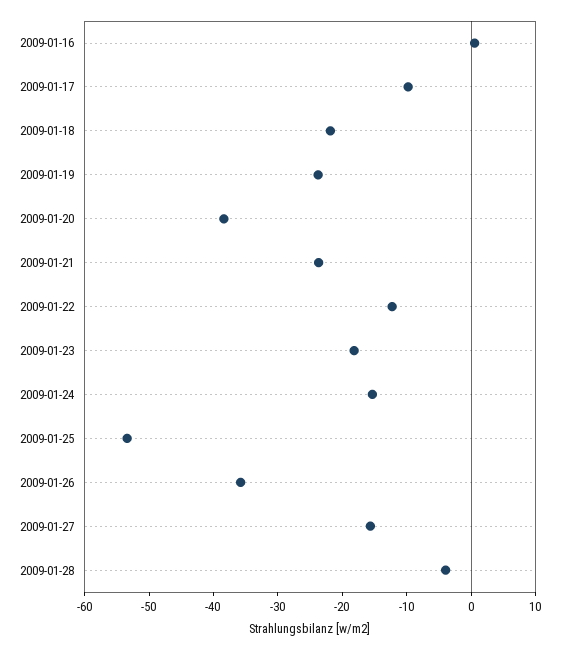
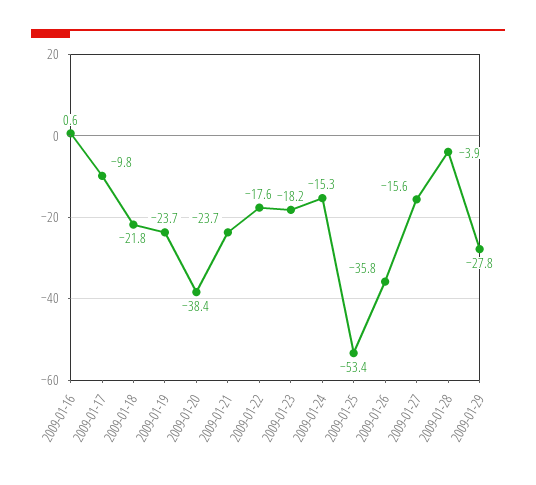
2009-01-22: -12 -> -17.6
2009-01-29: none -> -27.8

